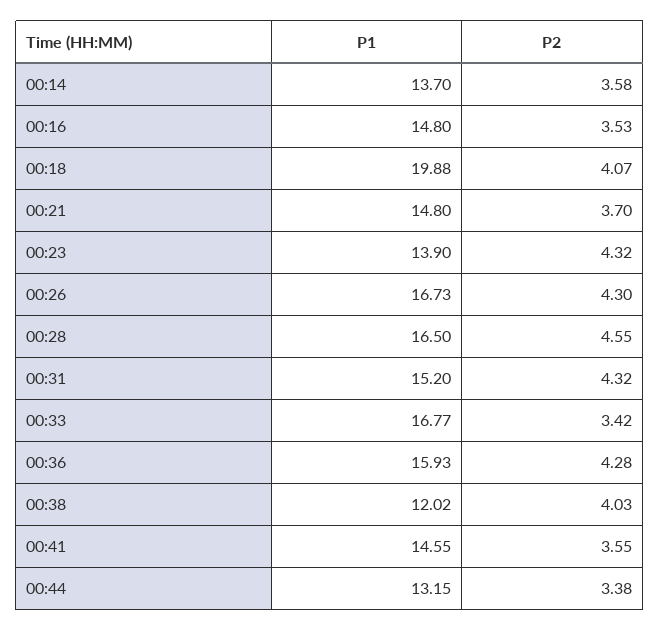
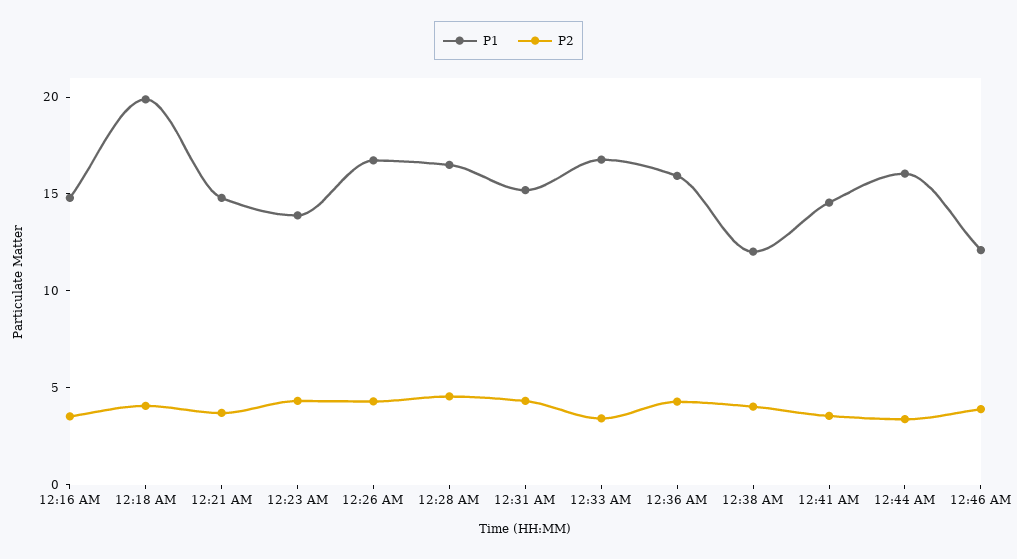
P1, 00:14: 13.7 -> none
P2, 00:14: 3.58 -> none
P1, 00:44: 13.15 -> 16
P1, 12:46 AM: none -> 12
P2, 12:46 AM: none -> 4

